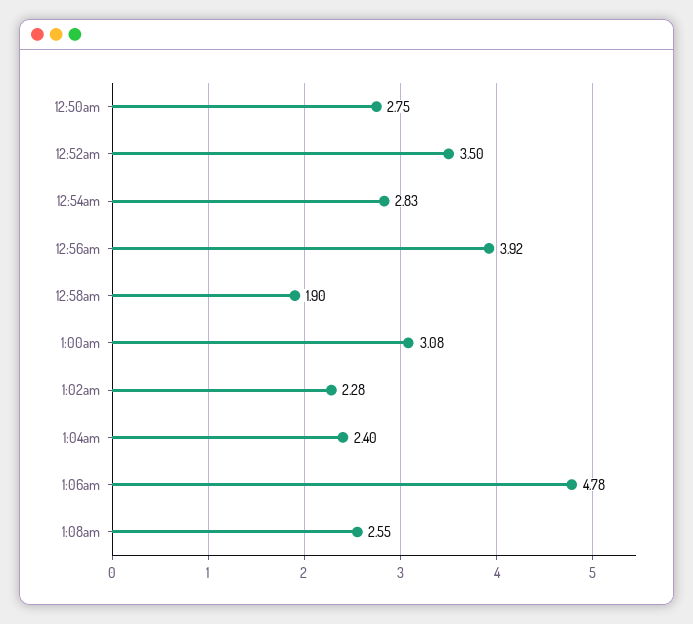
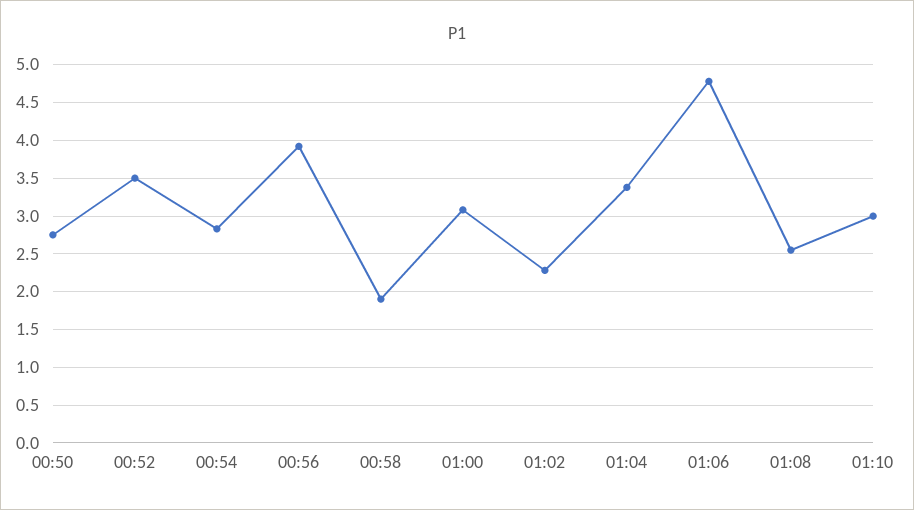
1:04am: 2.4 -> 3.4
01:10: none -> 3

